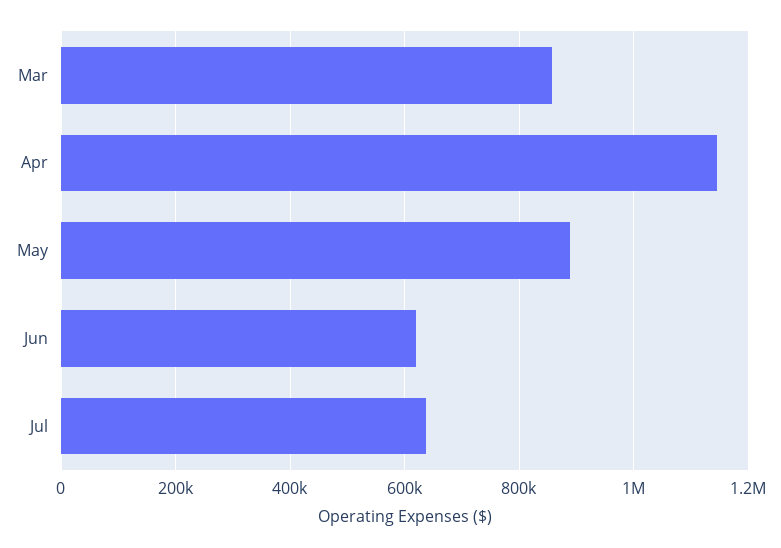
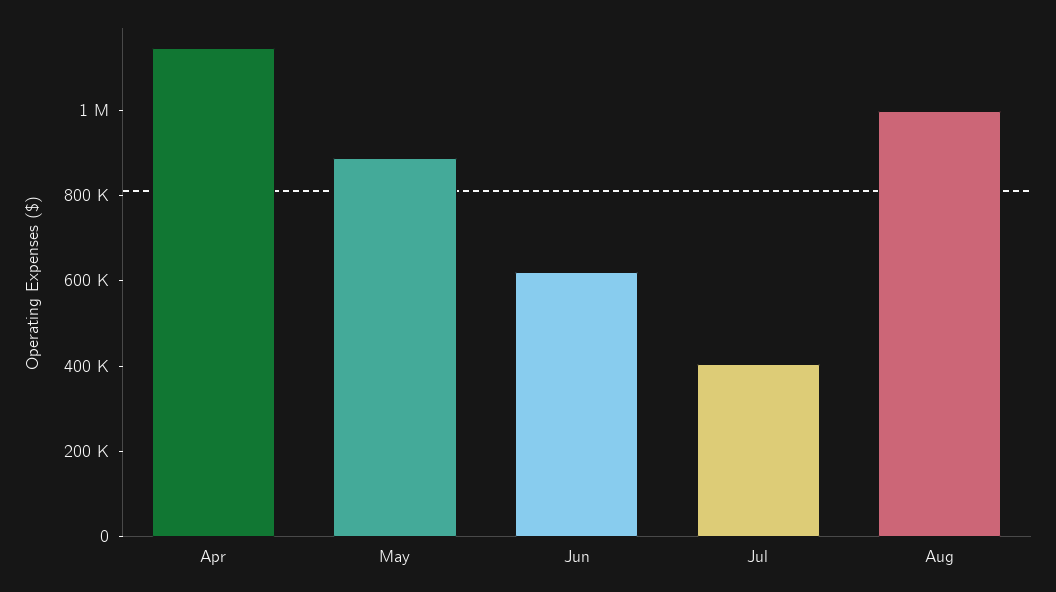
Mar: 860000 -> none
Jul: 640000 -> 400000
Aug: none -> 1000000

